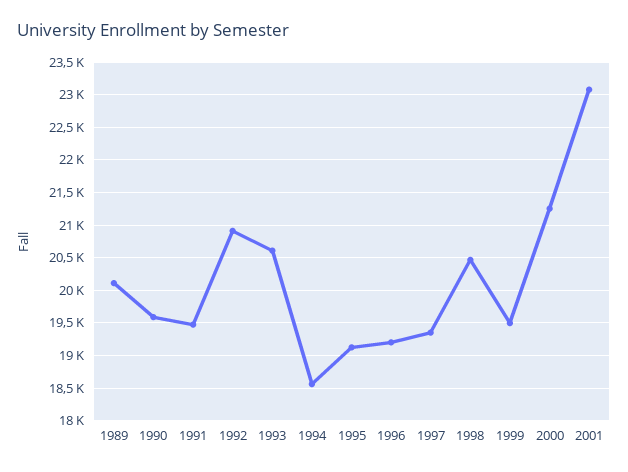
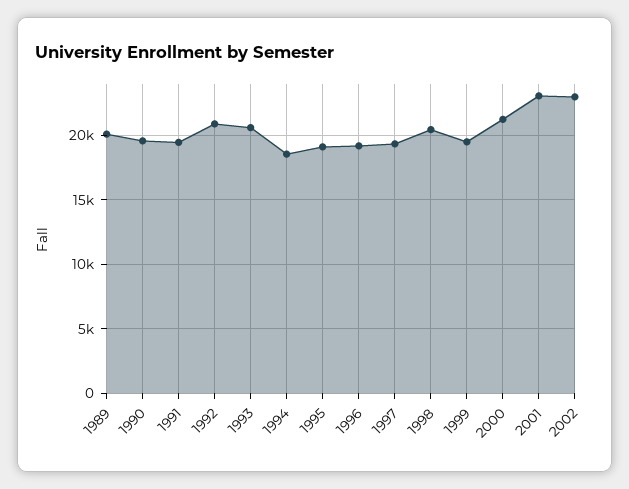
2002: none -> 23000

